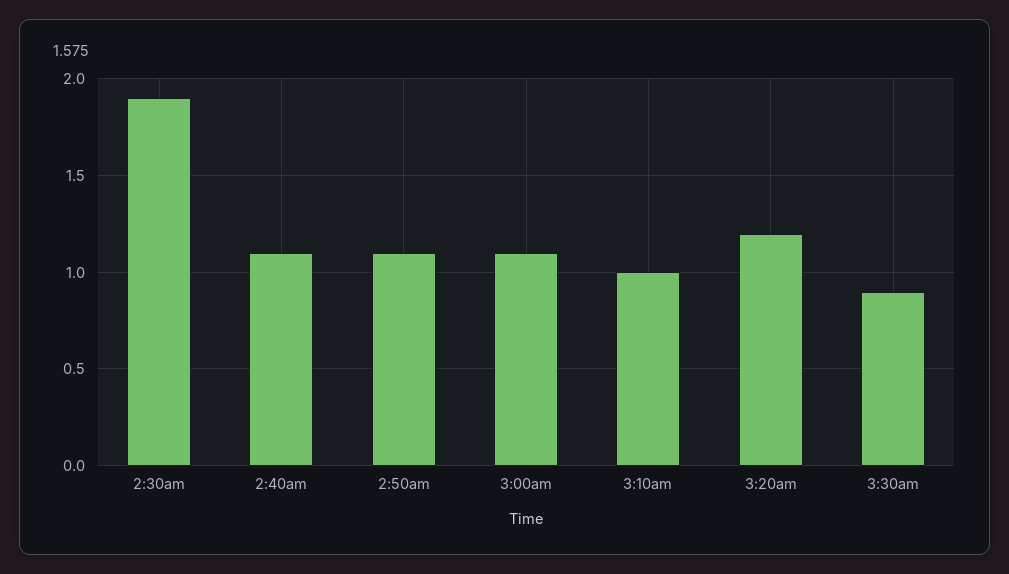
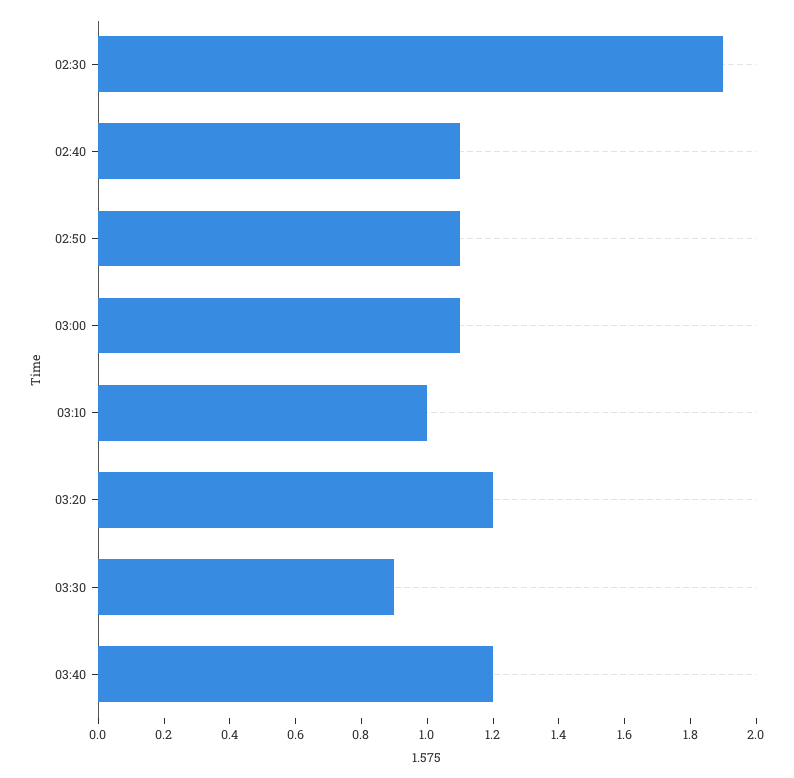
03:40: none -> 1.2

